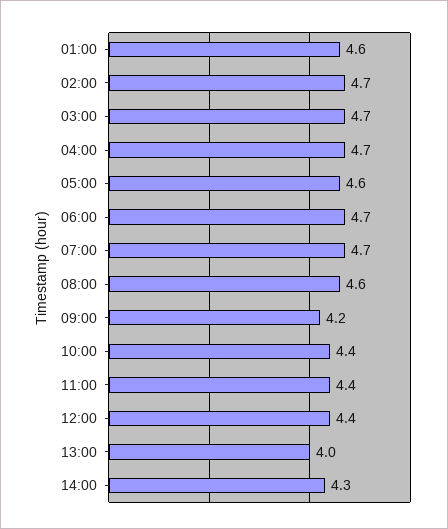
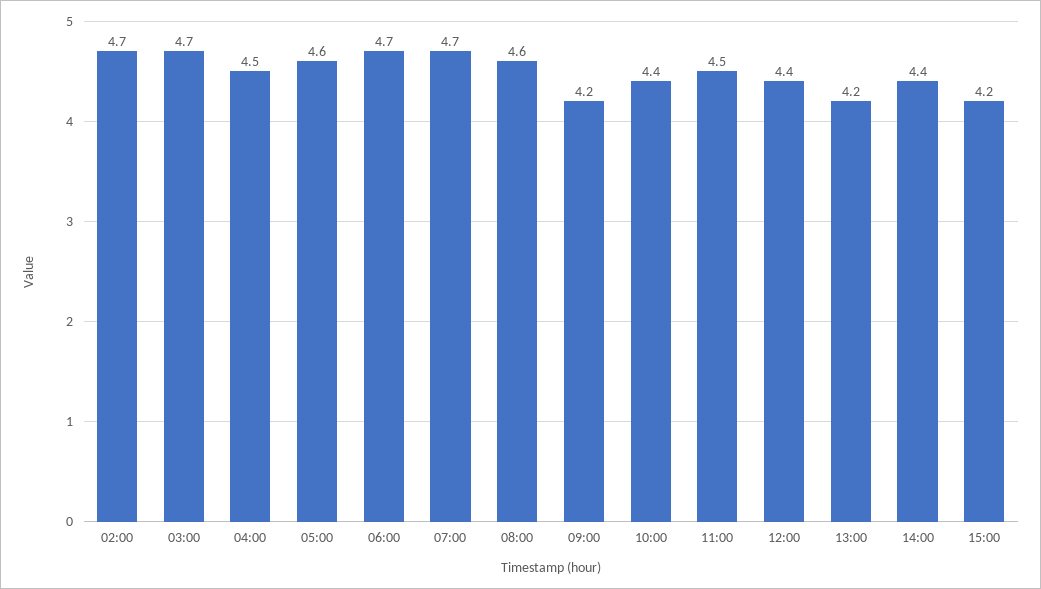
01:00: 4.6 -> none
04:00: 4.7 -> 4.5
11:00: 4.4 -> 4.5
13:00: 4 -> 4.2
14:00: 4.3 -> 4.4
15:00: none -> 4.2

